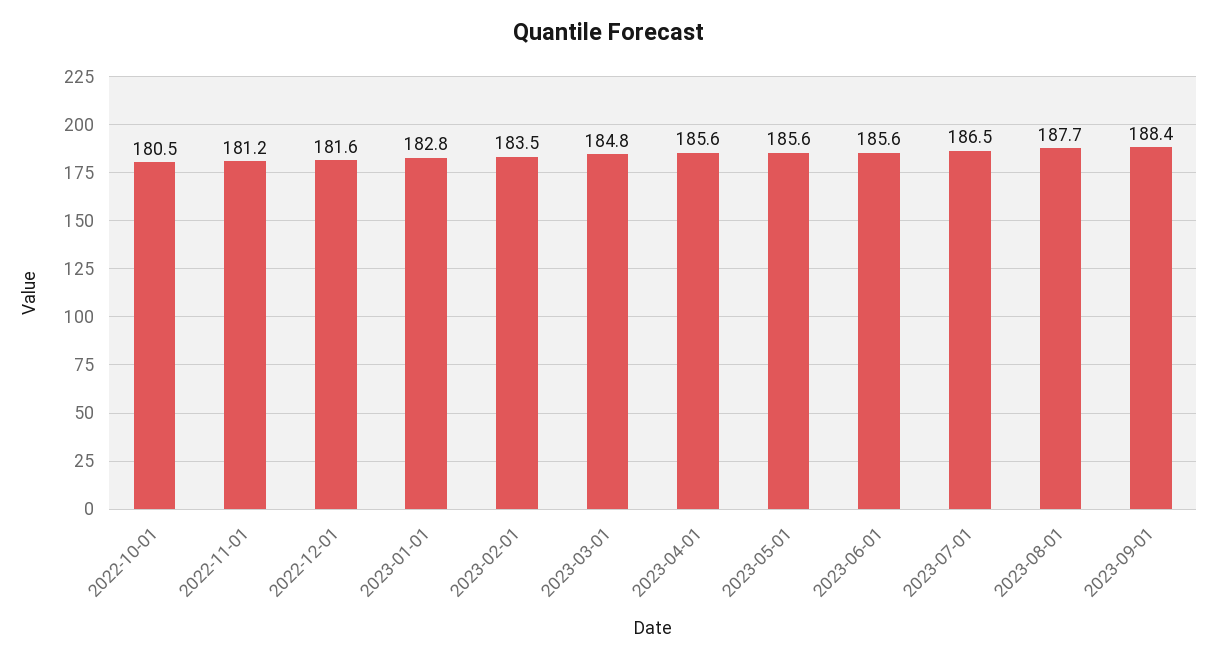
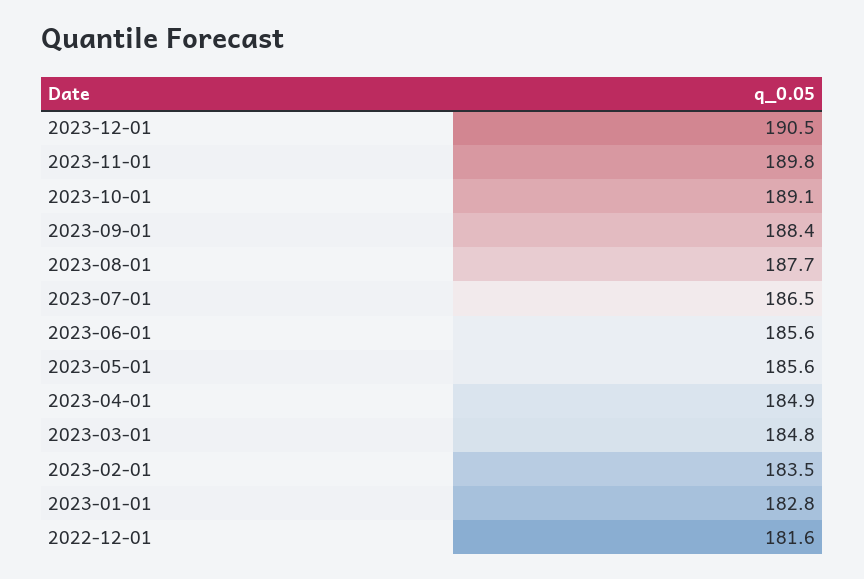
2022-10-01: 180.5 -> none
2022-11-01: 181.2 -> none
2023-04-01: 185.6 -> 184.9
2023-12-01: none -> 190.5
2023-11-01: none -> 189.8
2023-10-01: none -> 189.1

